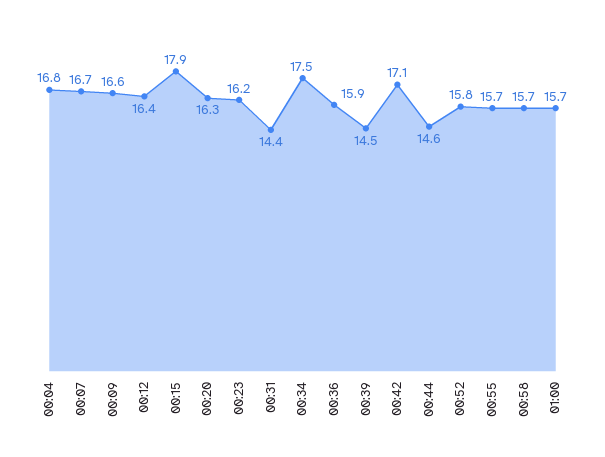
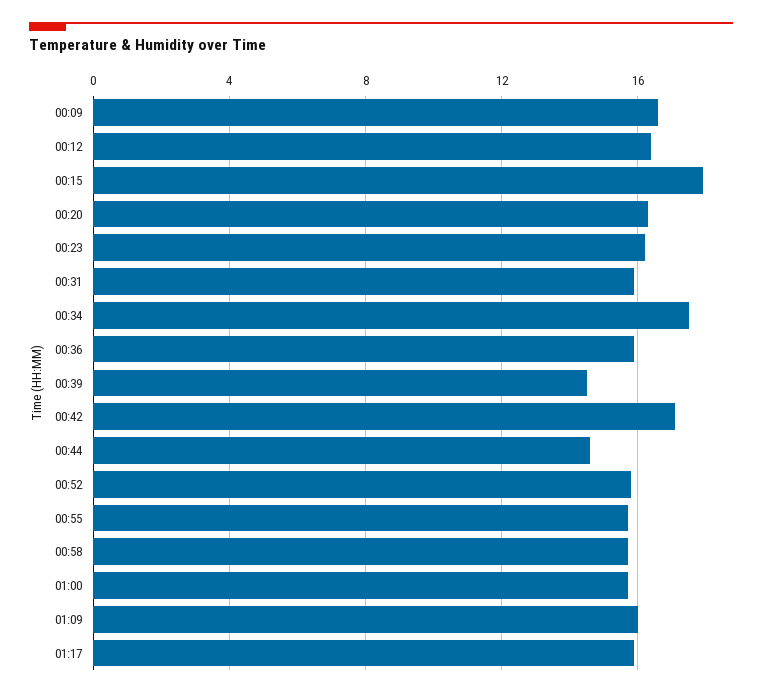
00:04: 16.8 -> none
00:07: 16.7 -> none
00:31: 14.4 -> 16
01:09: none -> 16
01:17: none -> 16

